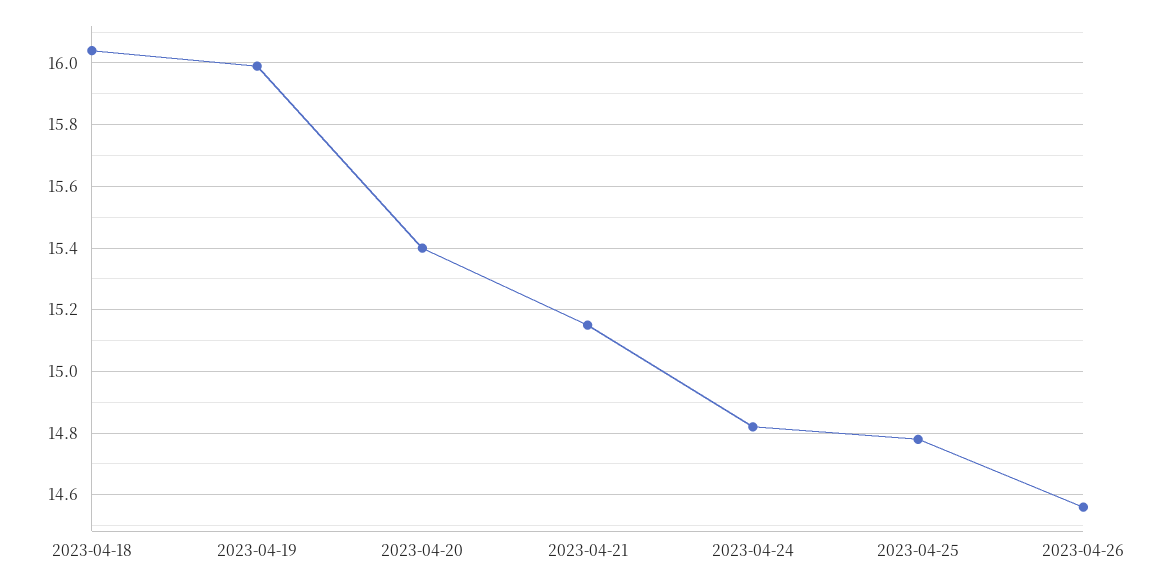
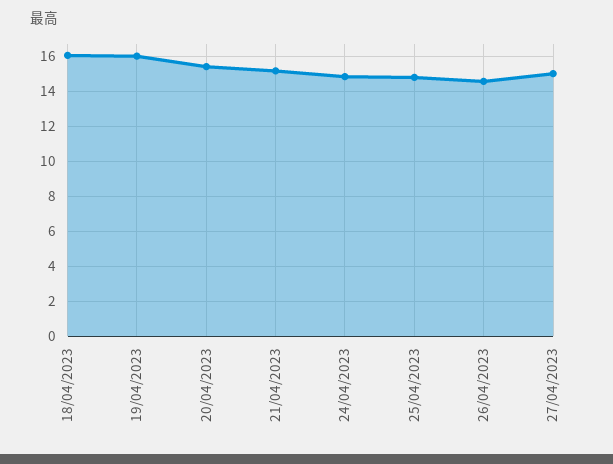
27/04/2023: none -> 15

